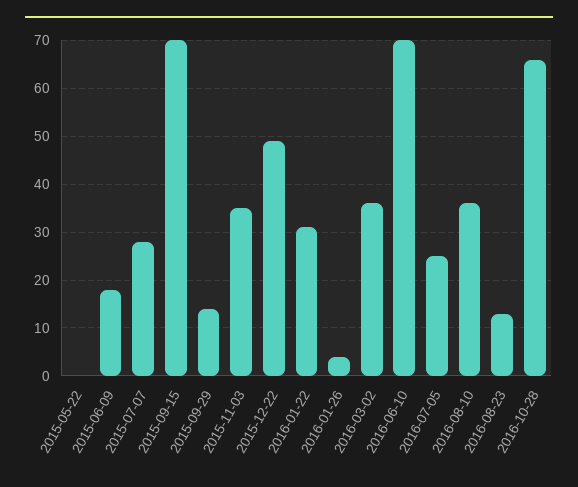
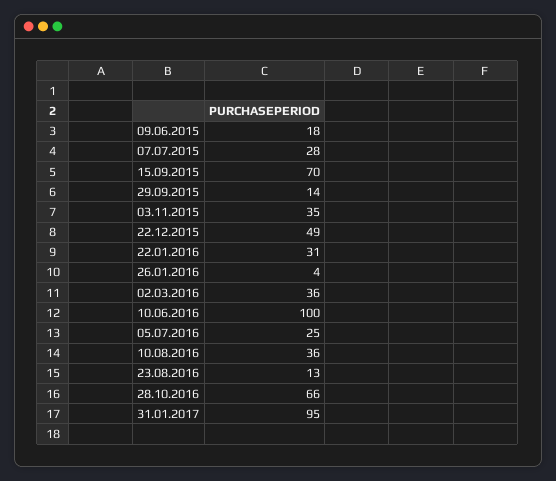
2015-05-22: 0 -> none
2016-06-10: 70 -> 100
31.01.2017: none -> 95

